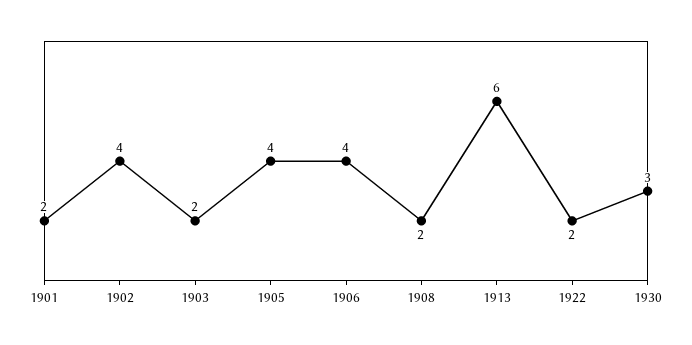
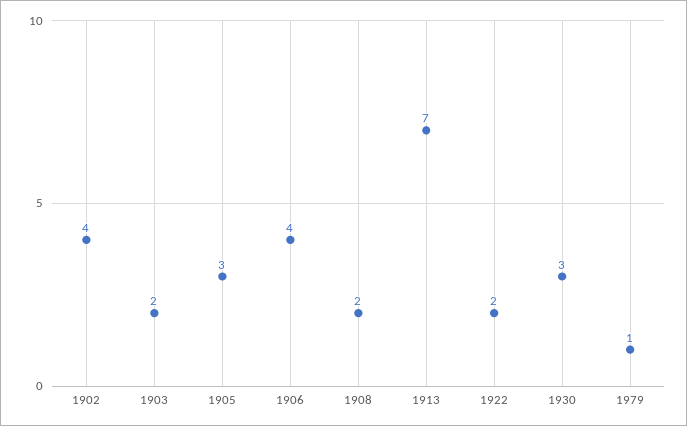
1901: 2 -> none
1905: 4 -> 3
1913: 6 -> 7
1979: none -> 1

